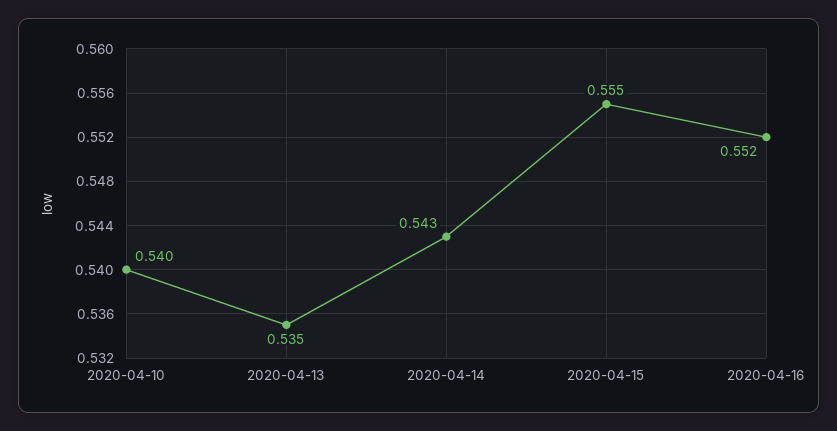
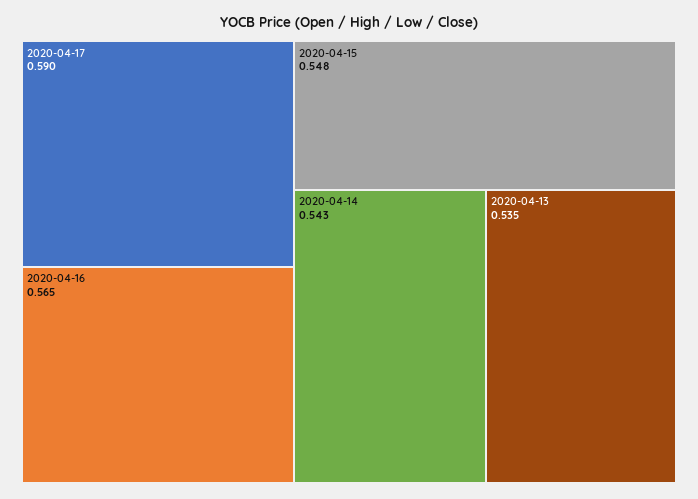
2020-04-10: 0.54 -> none
2020-04-15: 0.555 -> 0.548
2020-04-16: 0.552 -> 0.565
2020-04-17: none -> 0.59

